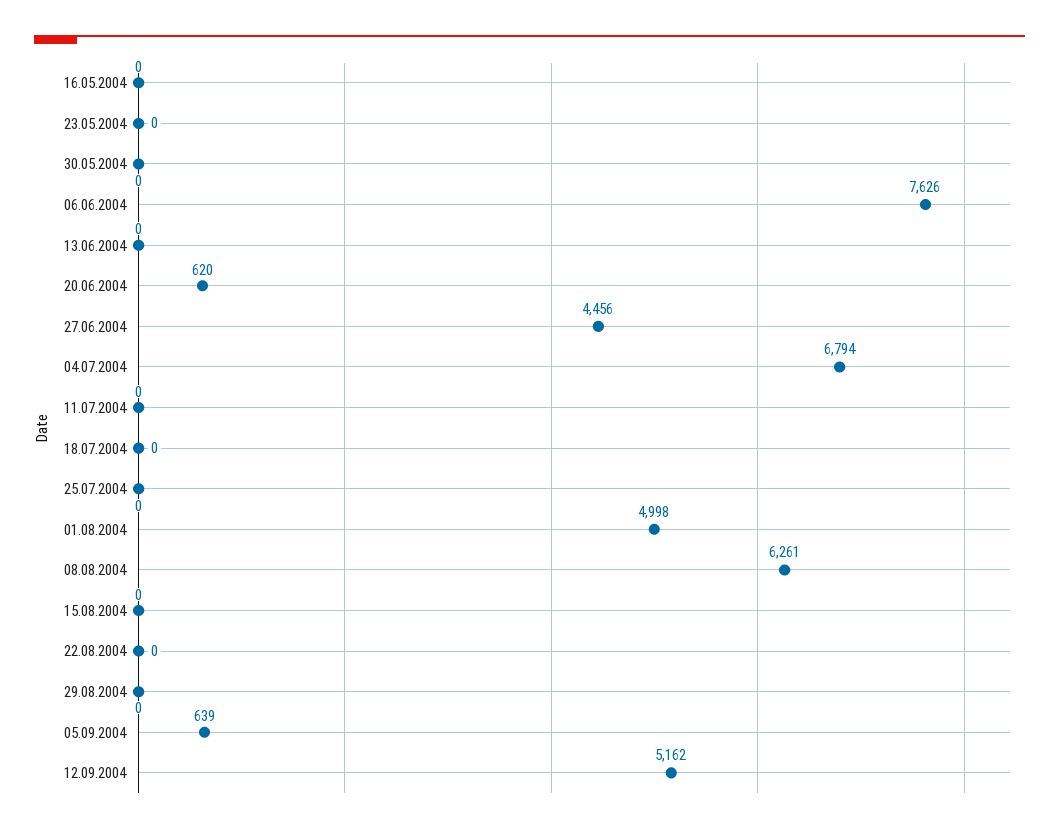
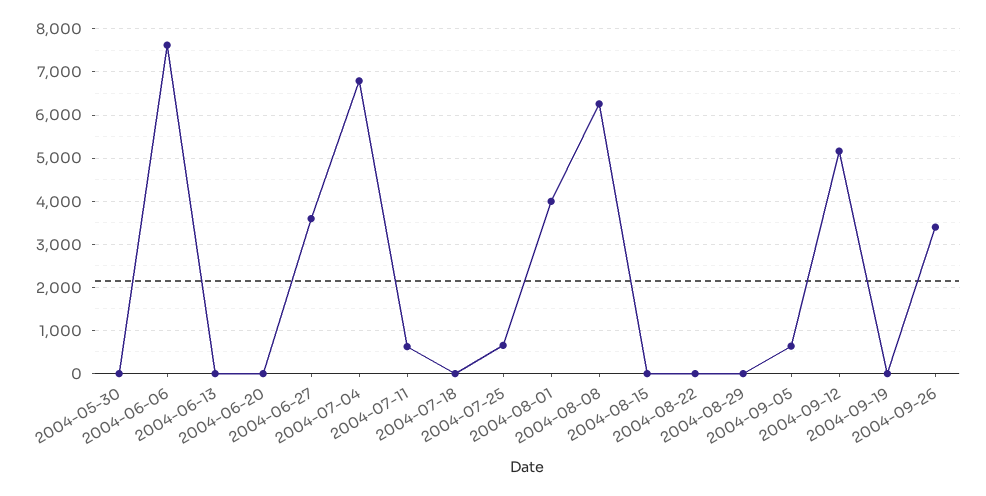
16.05.2004: 0 -> none
23.05.2004: 0 -> none
20.06.2004: 620 -> 0
27.06.2004: 4456 -> 3600
11.07.2004: 0 -> 600
25.07.2004: 0 -> 600
01.08.2004: 4998 -> 4000
2004-09-19: none -> 0
2004-09-26: none -> 3400

